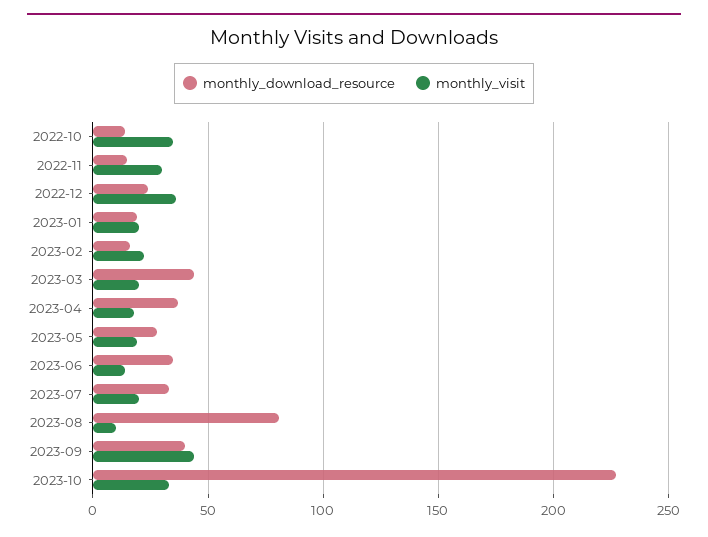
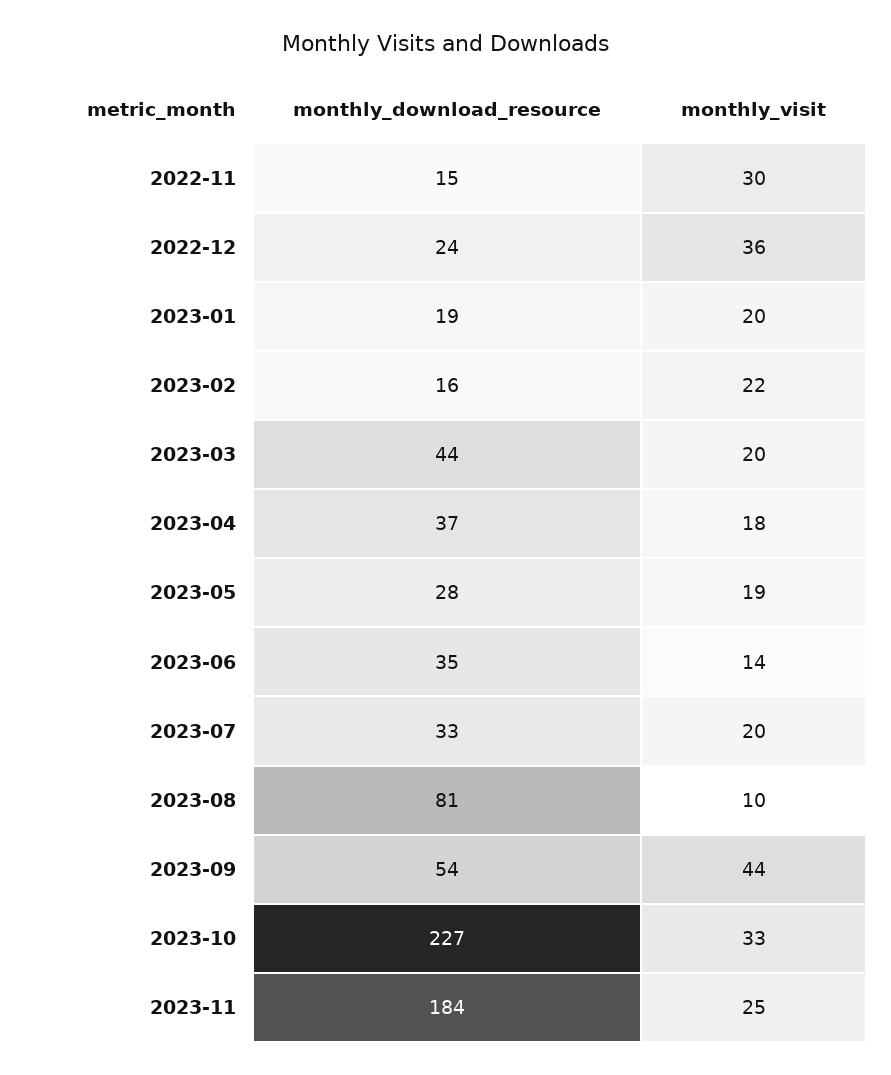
monthly_download_resource, 2022-10: 15 -> none
monthly_visit, 2022-10: 35 -> none
monthly_download_resource, 2023-09: 40 -> 54
monthly_download_resource, 2023-11: none -> 184
monthly_visit, 2023-11: none -> 25

